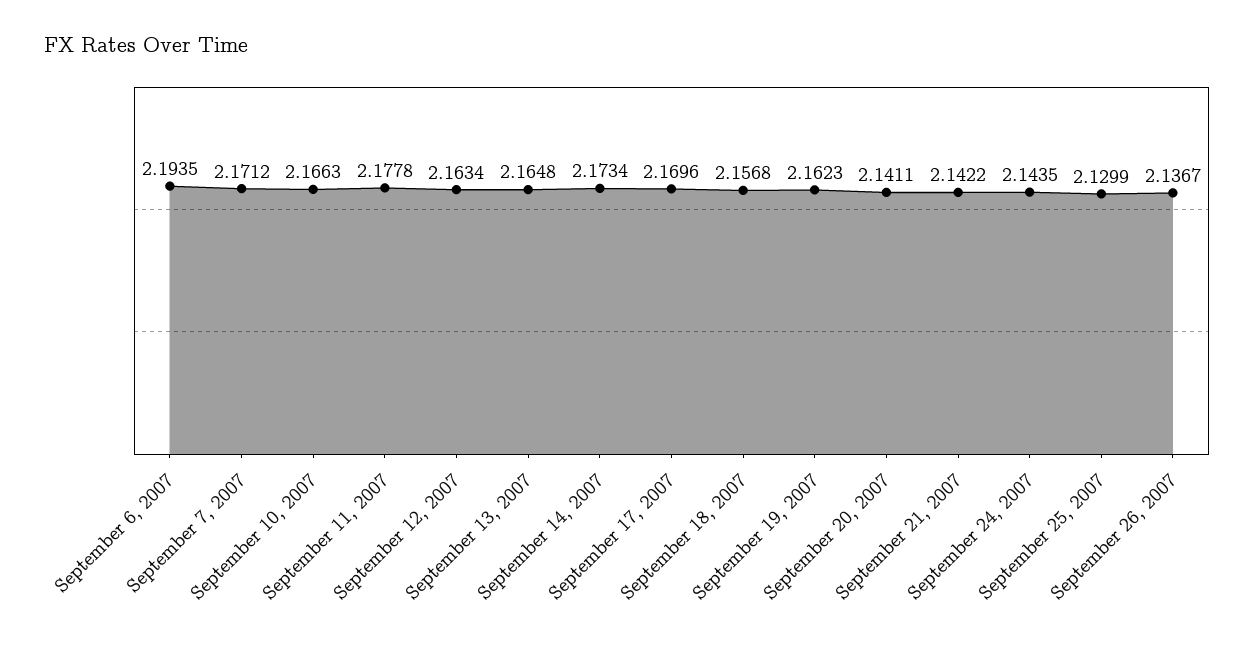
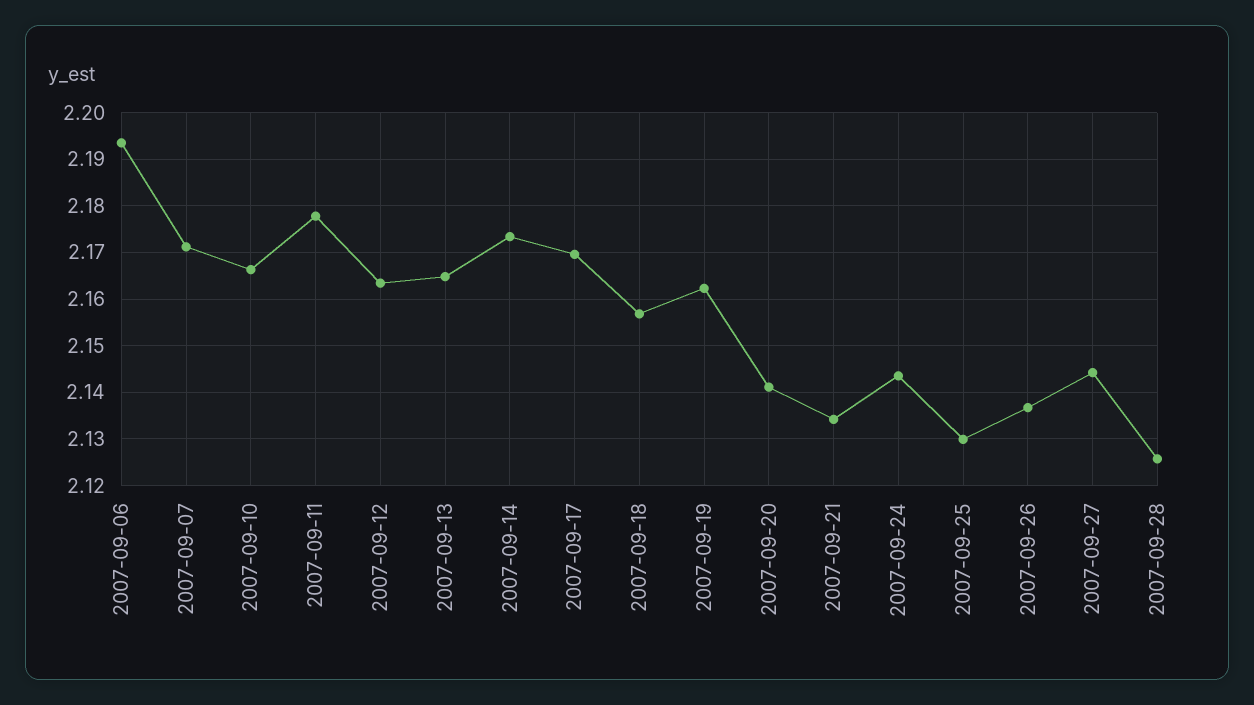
September 21, 2007: 2.1422 -> 2.134
2007-09-27: none -> 2.144
2007-09-28: none -> 2.126

